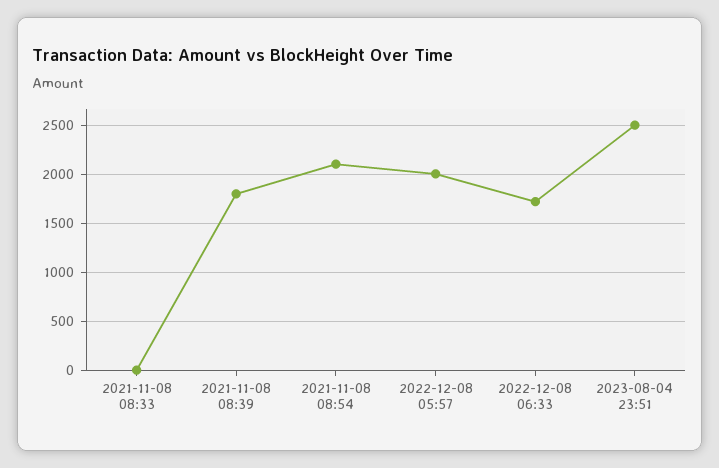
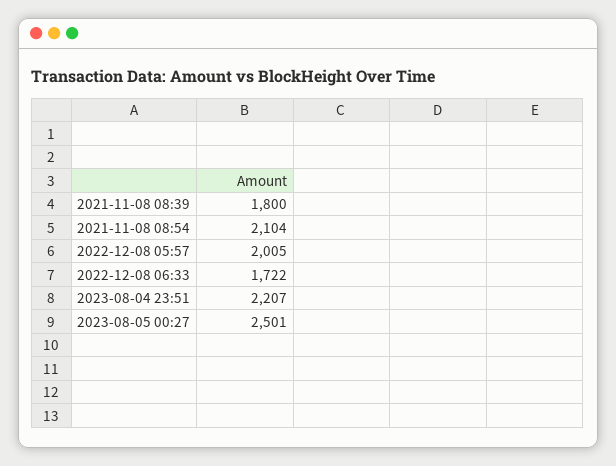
2021-11-08 08:33: 0 -> none
2023-08-04 23:51: 2500 -> 2207
2023-08-05 00:27: none -> 2501

